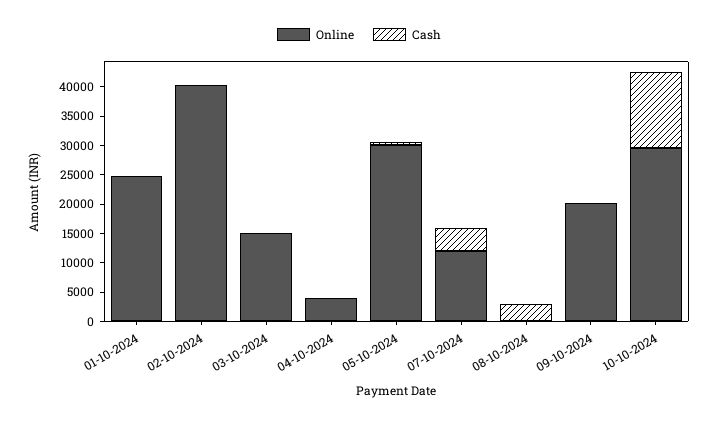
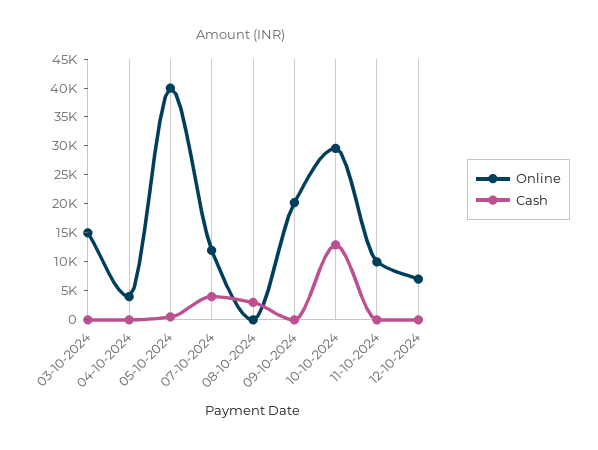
Online, 01-10-2024: 25000 -> none
Cash, 01-10-2024: 0 -> none
Online, 02-10-2024: 40000 -> none
Cash, 02-10-2024: 0 -> none
Online, 05-10-2024: 30000 -> 40000
Online, 11-10-2024: none -> 10000
Cash, 11-10-2024: none -> 0
Online, 12-10-2024: none -> 7500
Cash, 12-10-2024: none -> 0

